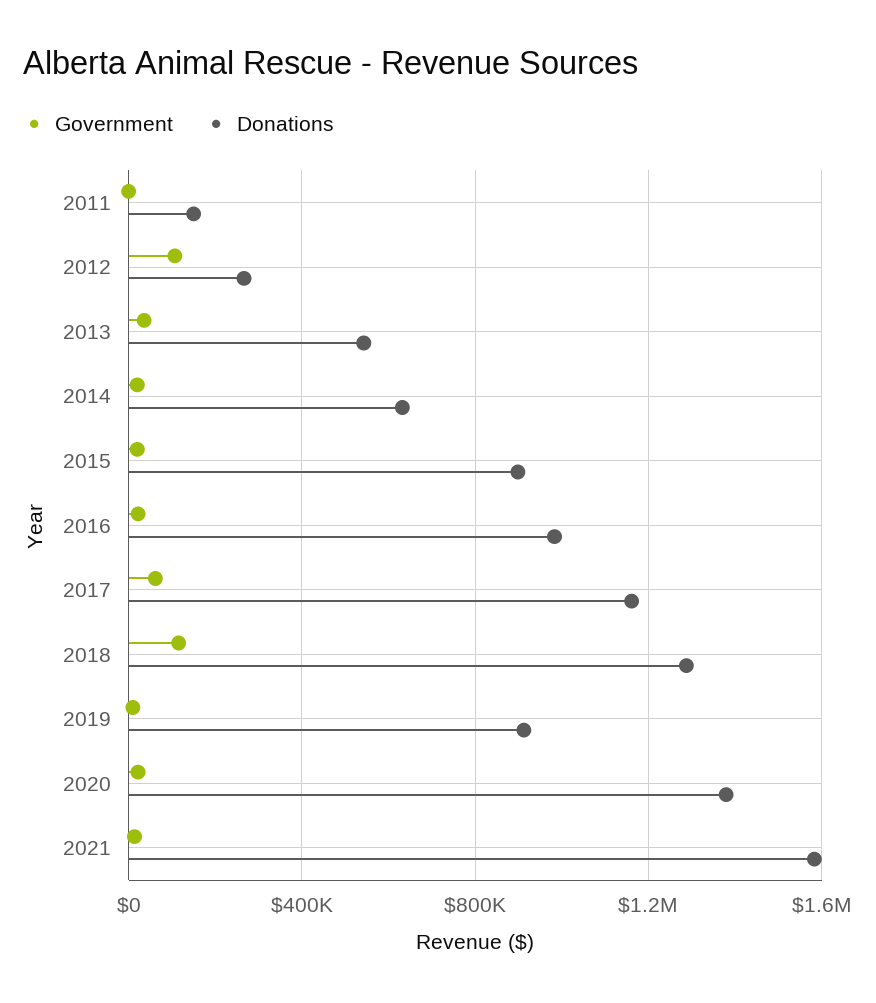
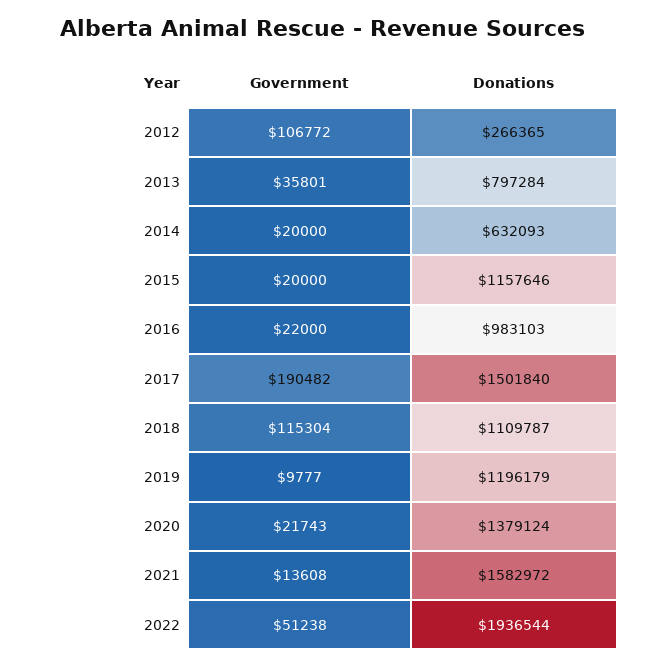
Government, 2011: 0 -> none
Donations, 2011: 150000 -> none
Donations, 2013: 550000 -> 797284
Donations, 2015: 900000 -> 1157646
Government, 2017: 50000 -> 190482
Donations, 2017: 1150000 -> 1501840
Donations, 2018: 1300000 -> 1109787
Donations, 2019: 900000 -> 1196179
Government, 2022: none -> 51238
Donations, 2022: none -> 1936544

